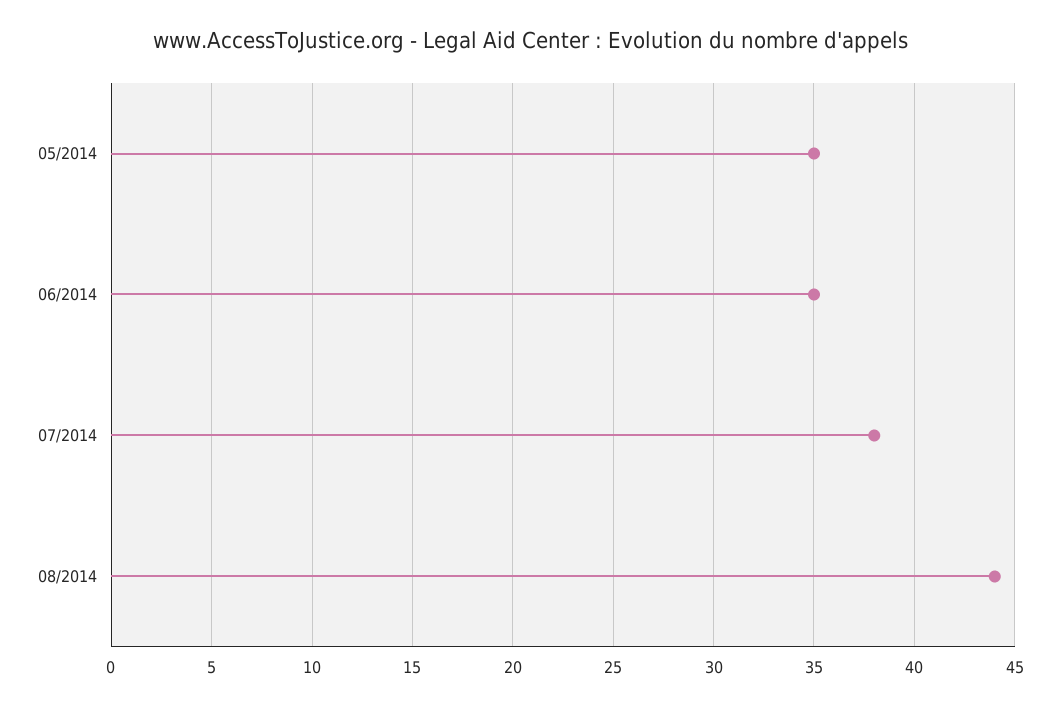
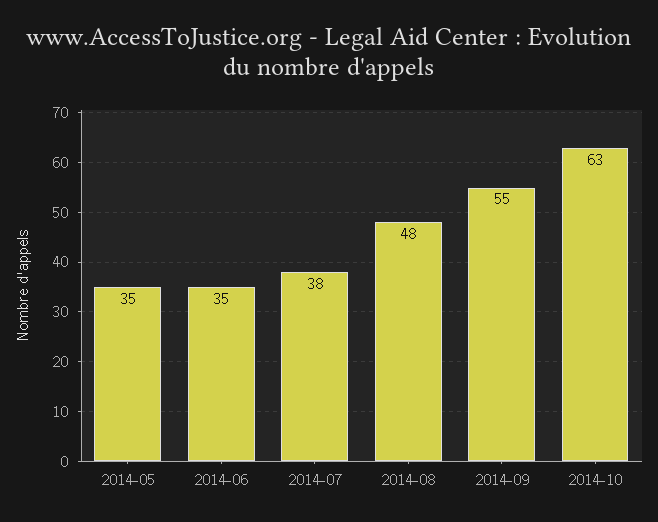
08/2014: 44 -> 48
2014-09: none -> 55
2014-10: none -> 63

